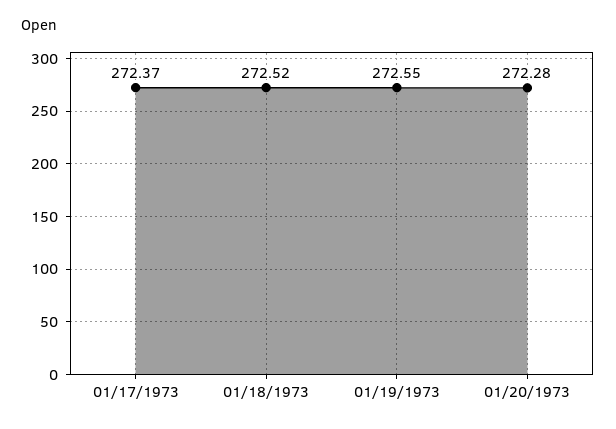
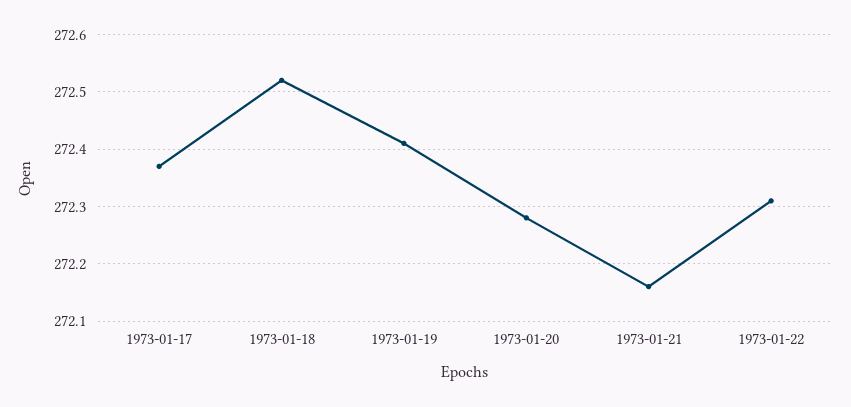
01/19/1973: 272.55 -> 272.4
1973-01-21: none -> 272.15
1973-01-22: none -> 272.3

